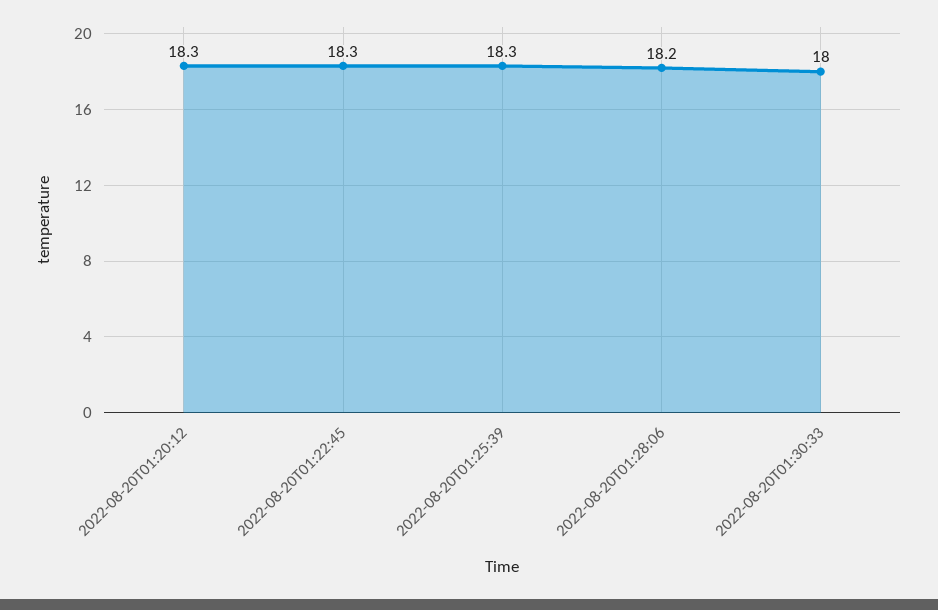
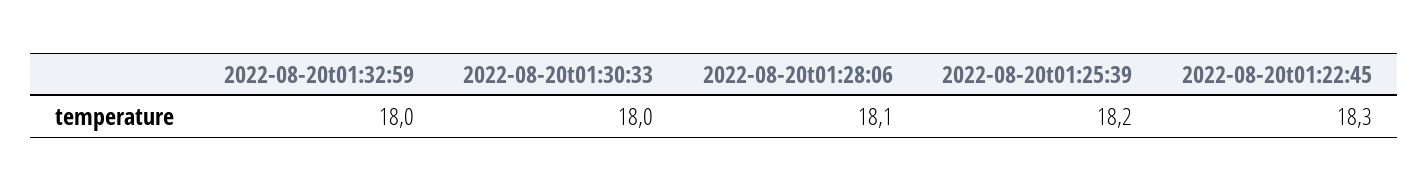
2022-08-20T01:20:12: 18.3 -> none
2022-08-20T01:25:39: 18.3 -> 18.2
2022-08-20T01:28:06: 18.2 -> 18.1
2022-08-20t01:32:59: none -> 18

